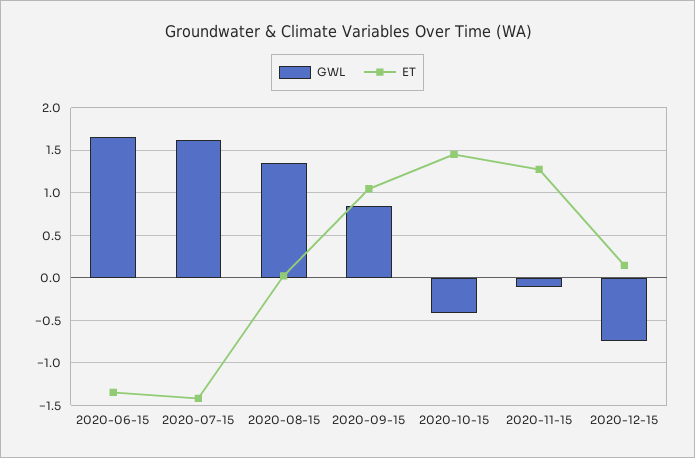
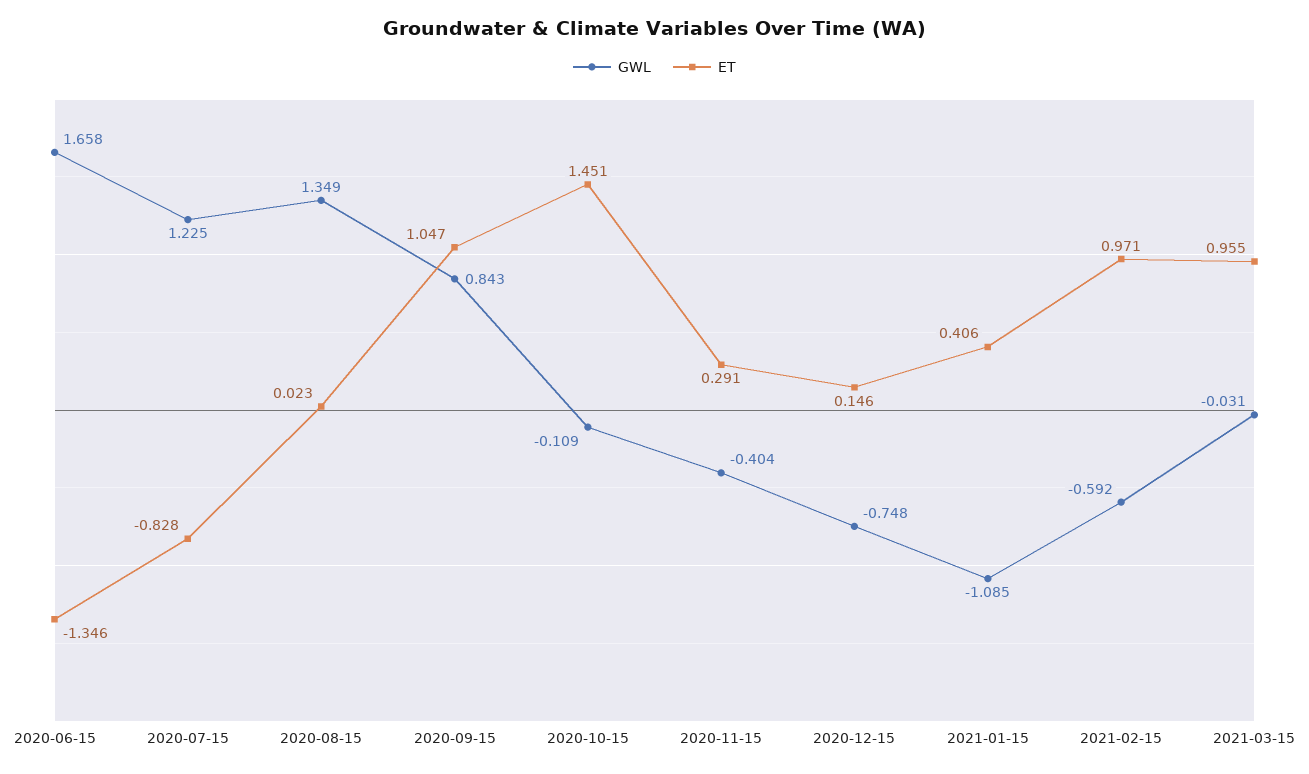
GWL, 2020-07-15: 1.6 -> 1.225
ET, 2020-07-15: -1.4 -> -0.828
GWL, 2020-10-15: -0.4 -> -0.109
GWL, 2020-11-15: -0.1 -> -0.404
ET, 2020-11-15: 1.3 -> 0.291
GWL, 2021-01-15: none -> -1.085
ET, 2021-01-15: none -> 0.406
GWL, 2021-02-15: none -> -0.592
ET, 2021-02-15: none -> 0.971
GWL, 2021-03-15: none -> -0.031
ET, 2021-03-15: none -> 0.955

